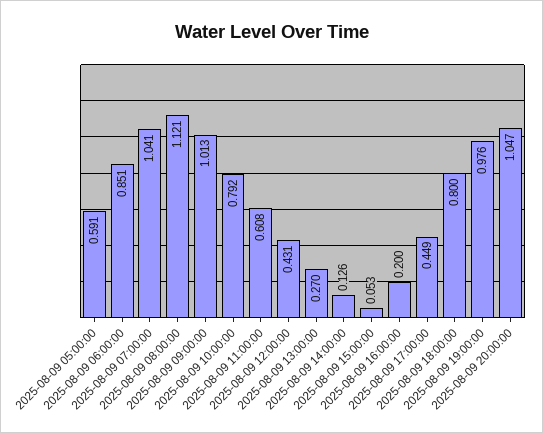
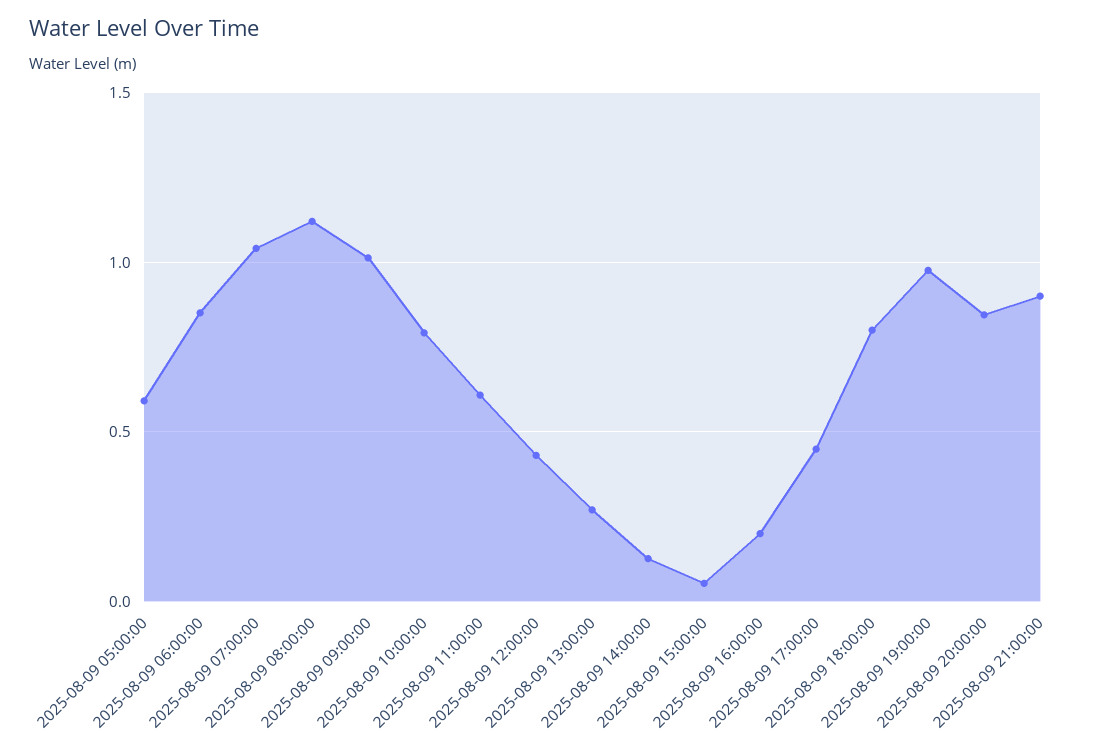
2025-08-09 20:00:00: 1.047 -> 0.85
2025-08-09 21:00:00: none -> 0.9

